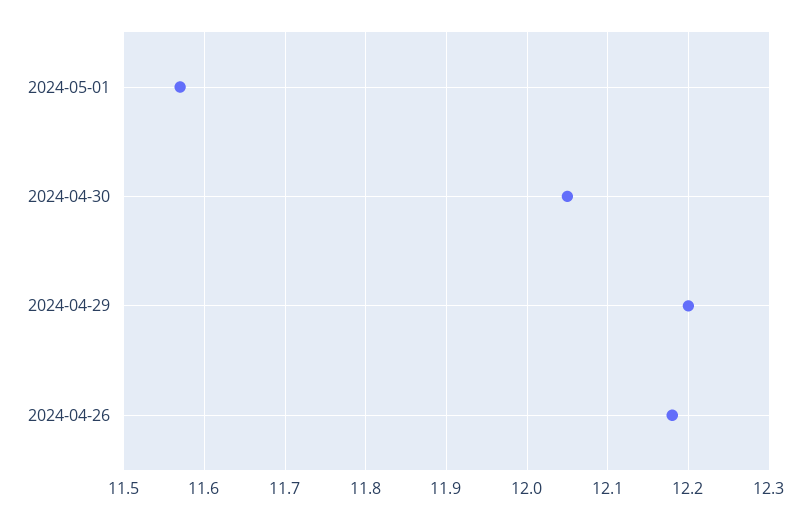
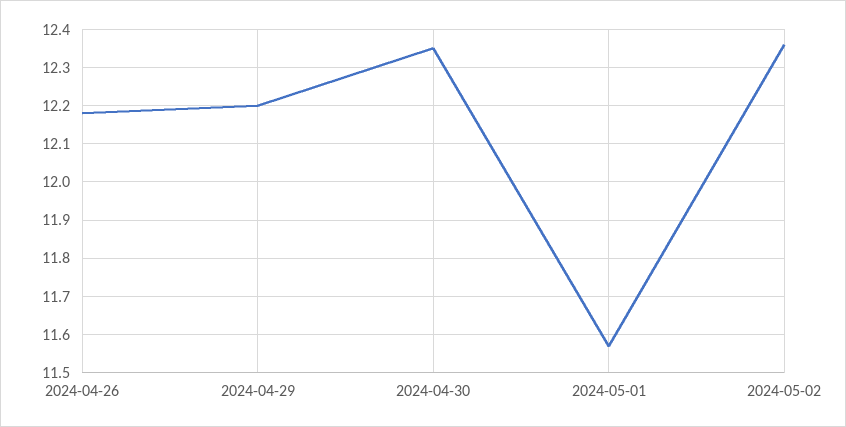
2024-04-30: 12.05 -> 12.35
2024-05-02: none -> 12.35

